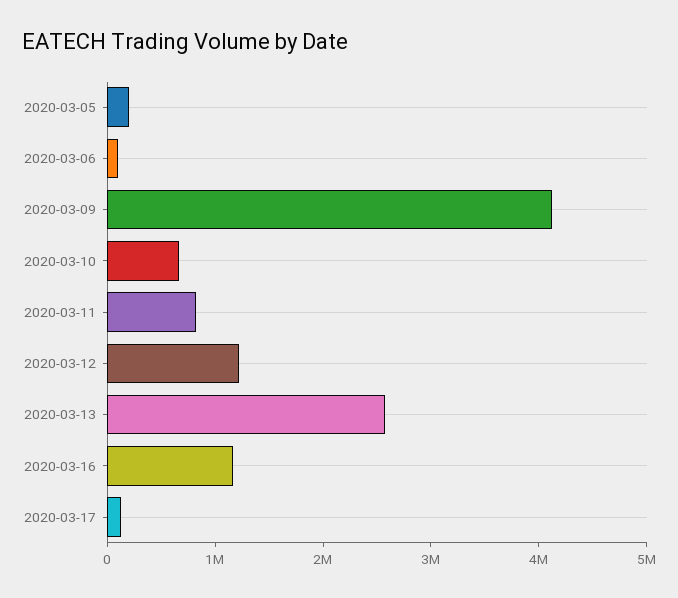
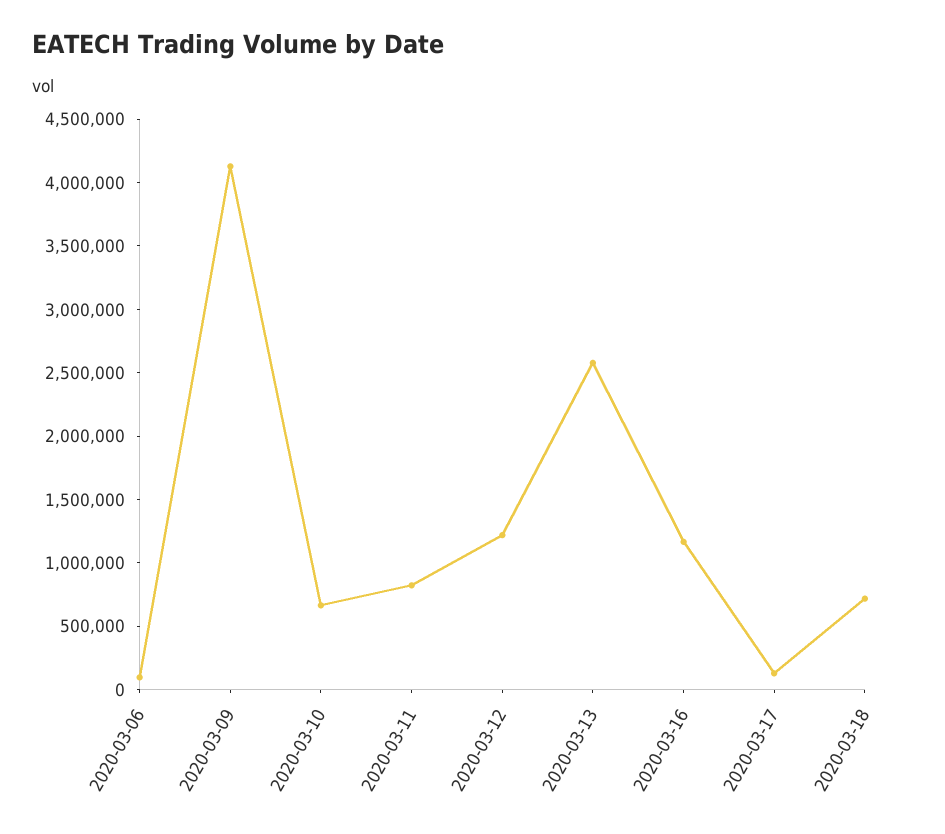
2020-03-05: 200000 -> none
2020-03-18: none -> 700000

